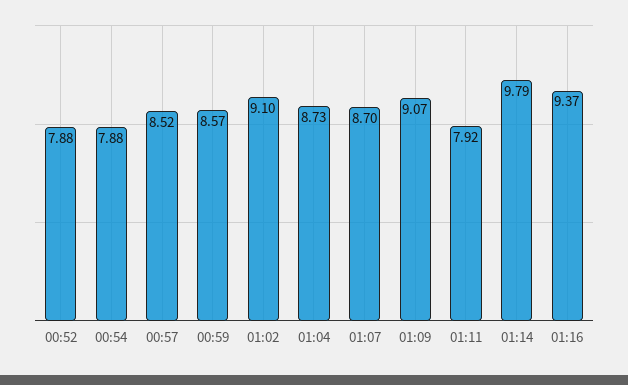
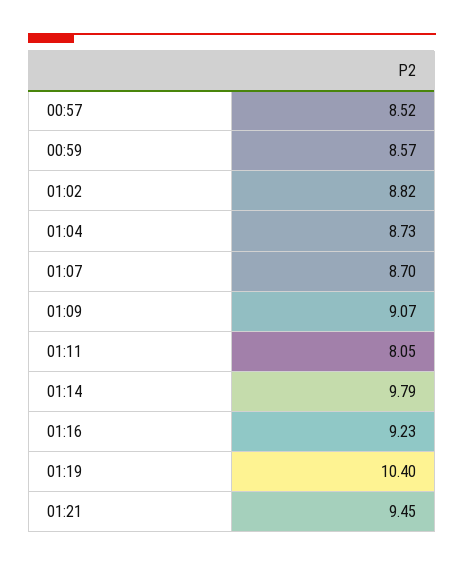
00:52: 7.88 -> none
00:54: 7.88 -> none
01:02: 9.1 -> 8.82
01:11: 7.92 -> 8.05
01:16: 9.37 -> 9.23
01:19: none -> 10.4
01:21: none -> 9.45

